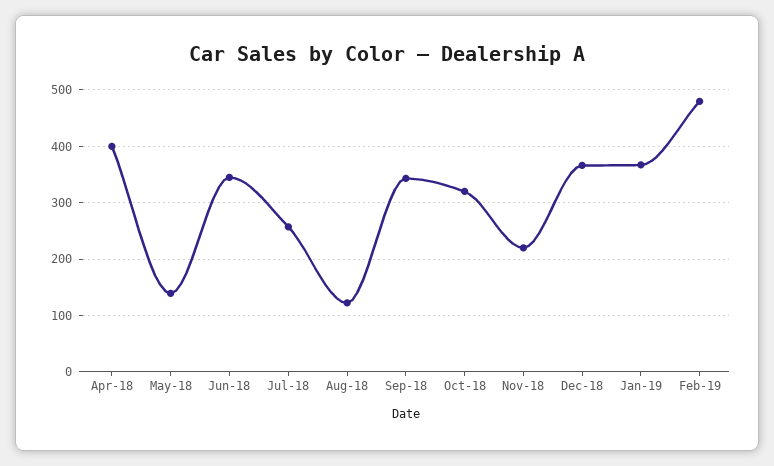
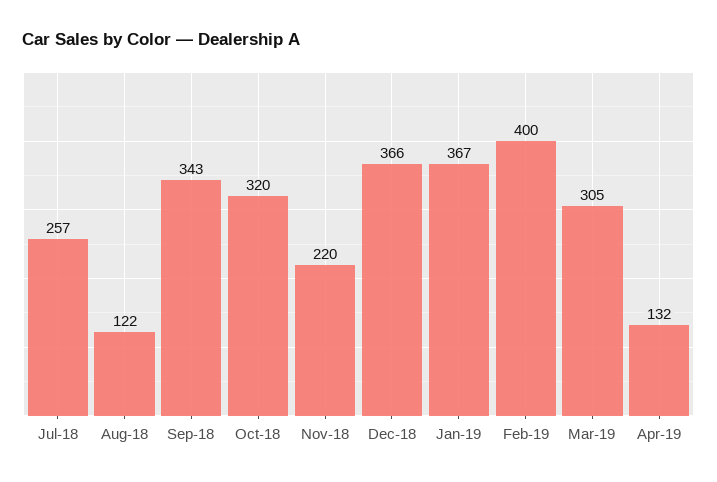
Apr-18: 400 -> none
May-18: 140 -> none
Jun-18: 340 -> none
Feb-19: 480 -> 400
Mar-19: none -> 305
Apr-19: none -> 132

